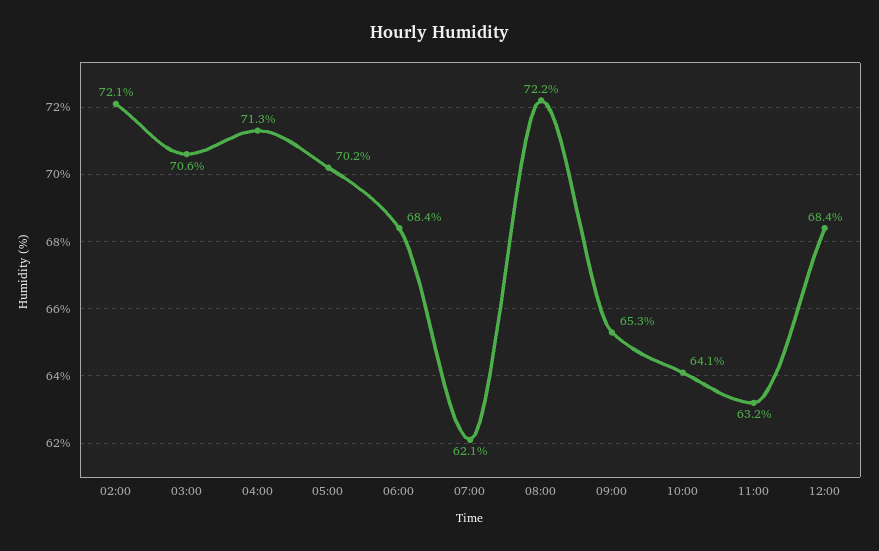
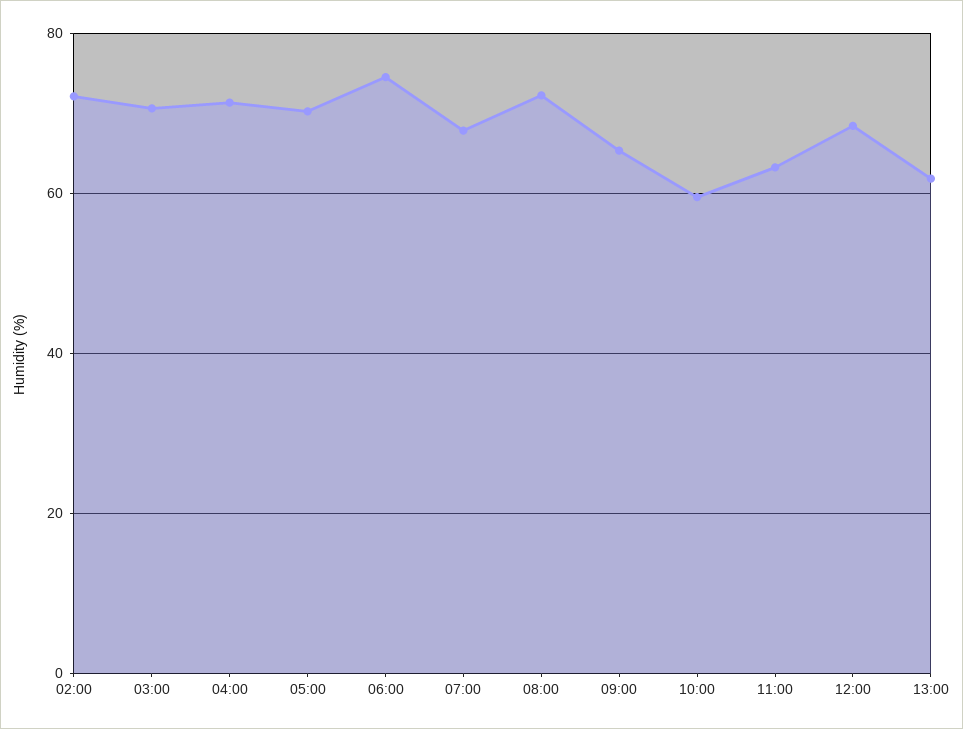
06:00: 68.4 -> 74
07:00: 62.1 -> 68
10:00: 64.1 -> 60
13:00: none -> 62

